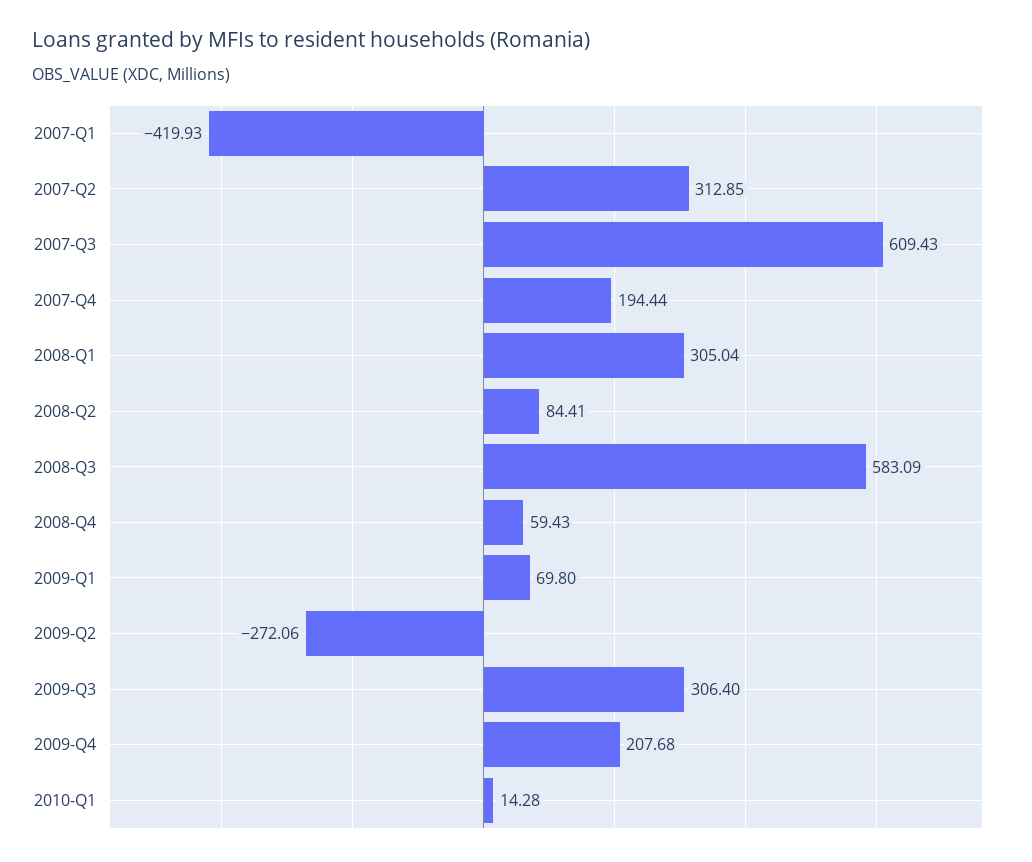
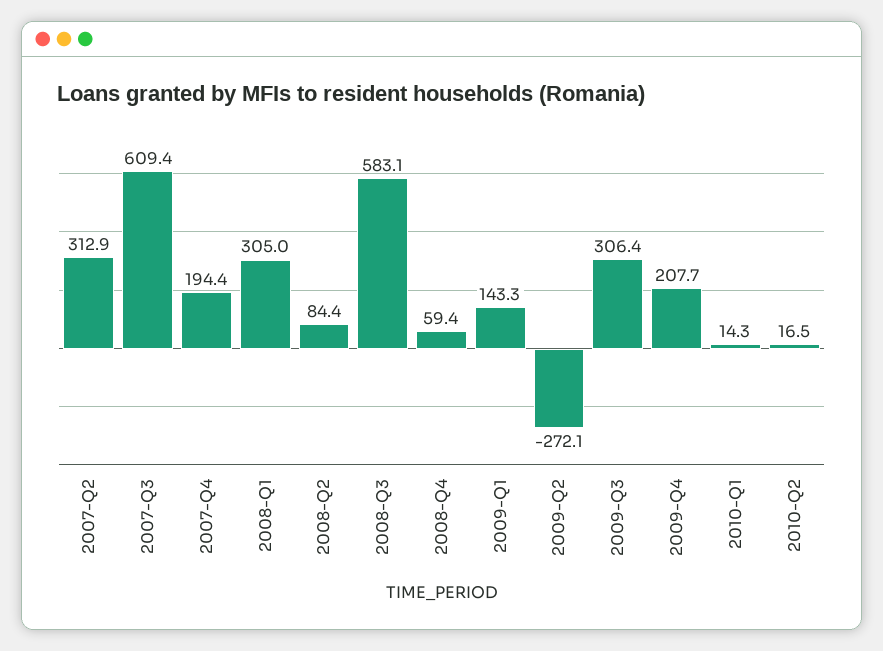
2007-Q1: -419.93 -> none
2009-Q1: 69.8 -> 143.3
2010-Q2: none -> 16.5

